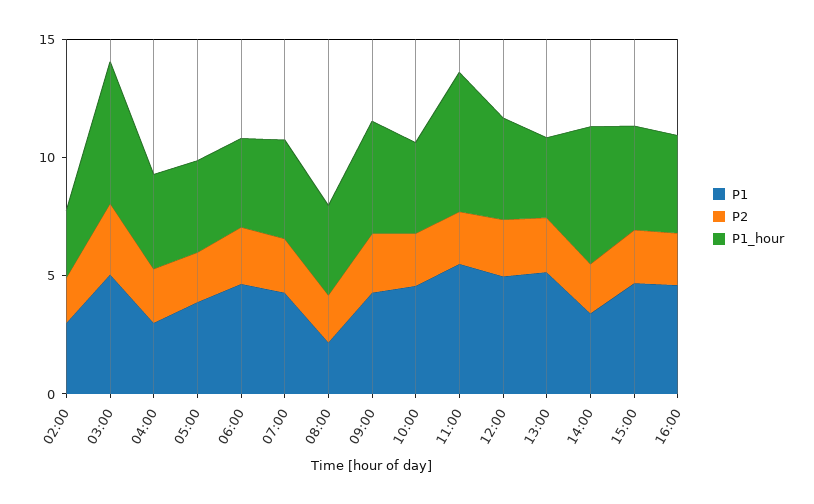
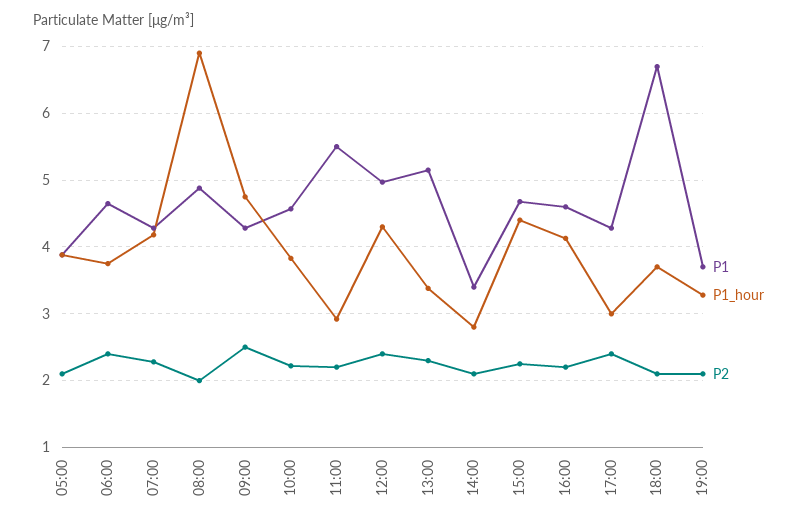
P1, 02:00: 3 -> none
P2, 02:00: 2 -> none
P1_hour, 02:00: 3 -> none
P1, 03:00: 5 -> none
P2, 03:00: 3 -> none
P1_hour, 03:00: 6 -> none
P1, 04:00: 3 -> none
P2, 04:00: 2 -> none
P1_hour, 04:00: 4 -> none
P1, 08:00: 2 -> 4.9
P1_hour, 08:00: 4 -> 6.9
P1_hour, 11:00: 6 -> 2.9
P1_hour, 14:00: 6 -> 2.8
P1, 17:00: none -> 4.3
P1_hour, 17:00: none -> 3
P2, 17:00: none -> 2.4
P1, 18:00: none -> 6.7
P1_hour, 18:00: none -> 3.7
P2, 18:00: none -> 2.1
P1, 19:00: none -> 3.7
P1_hour, 19:00: none -> 3.3
P2, 19:00: none -> 2.1

